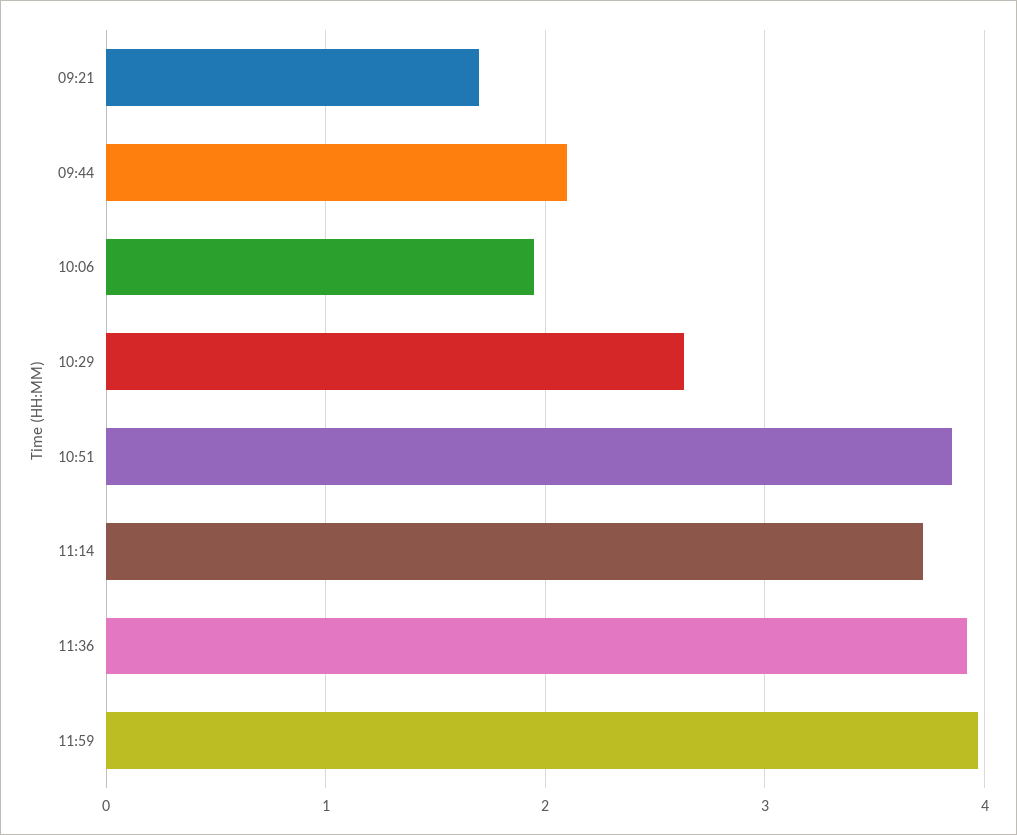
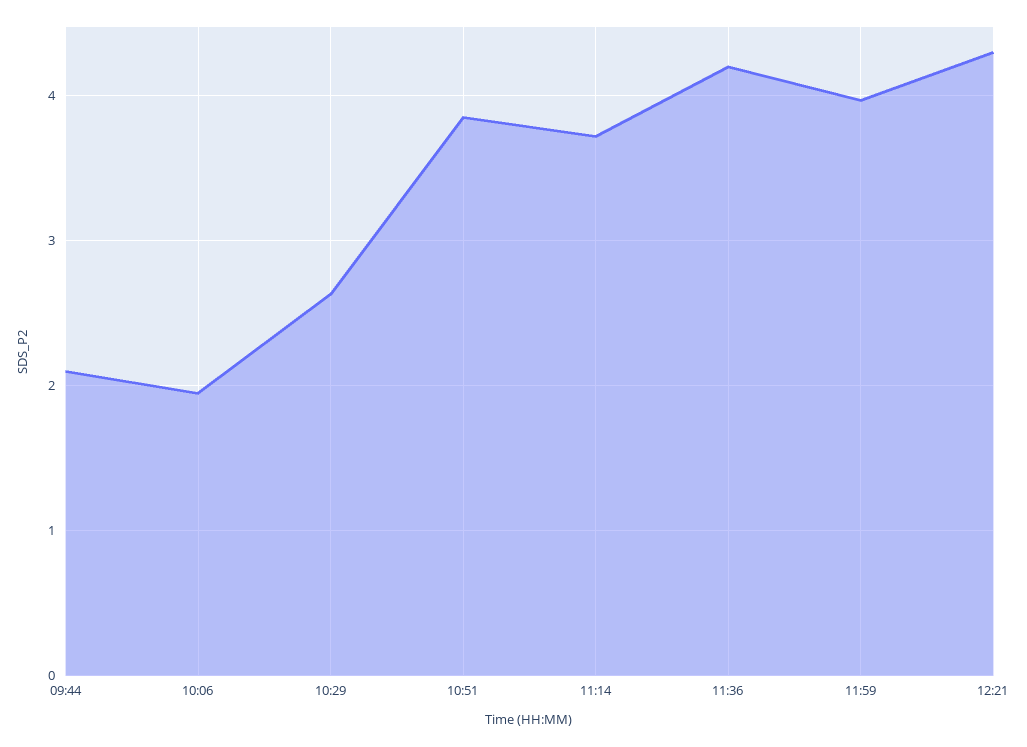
09:21: 1.7 -> none
11:36: 3.9 -> 4.2
12:21: none -> 4.3

